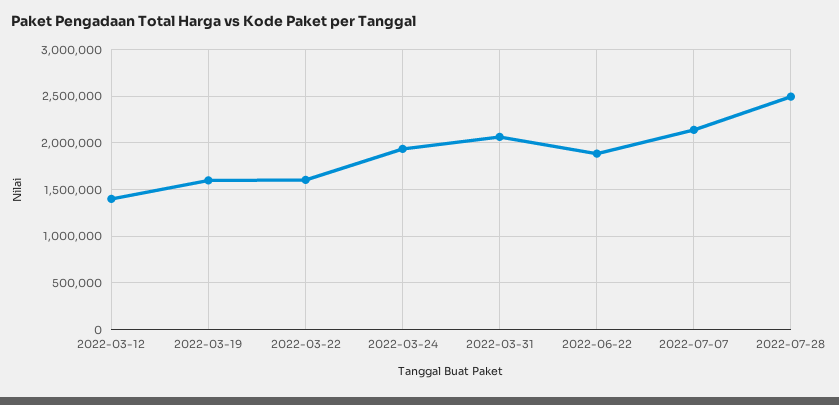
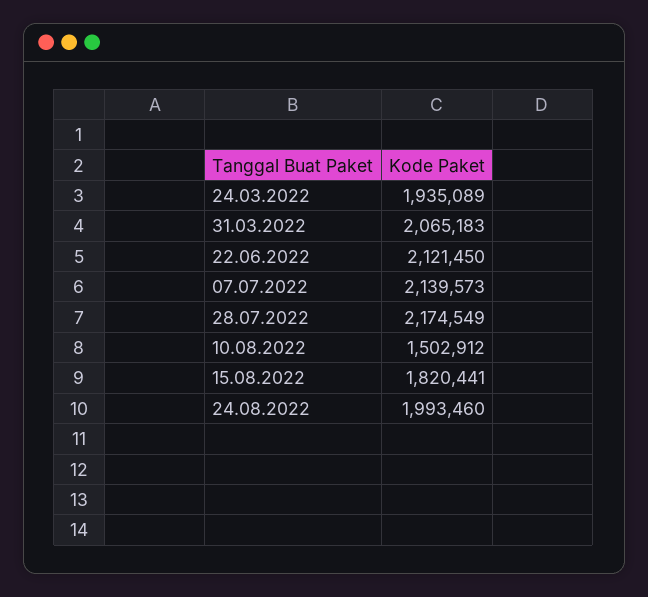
2022-03-12: 1400000 -> none
2022-03-19: 1600000 -> none
2022-03-22: 1600000 -> none
2022-06-22: 1900000 -> 2121450
2022-07-28: 2500000 -> 2174549
10.08.2022: none -> 1502912
15.08.2022: none -> 1820441
24.08.2022: none -> 1993460

